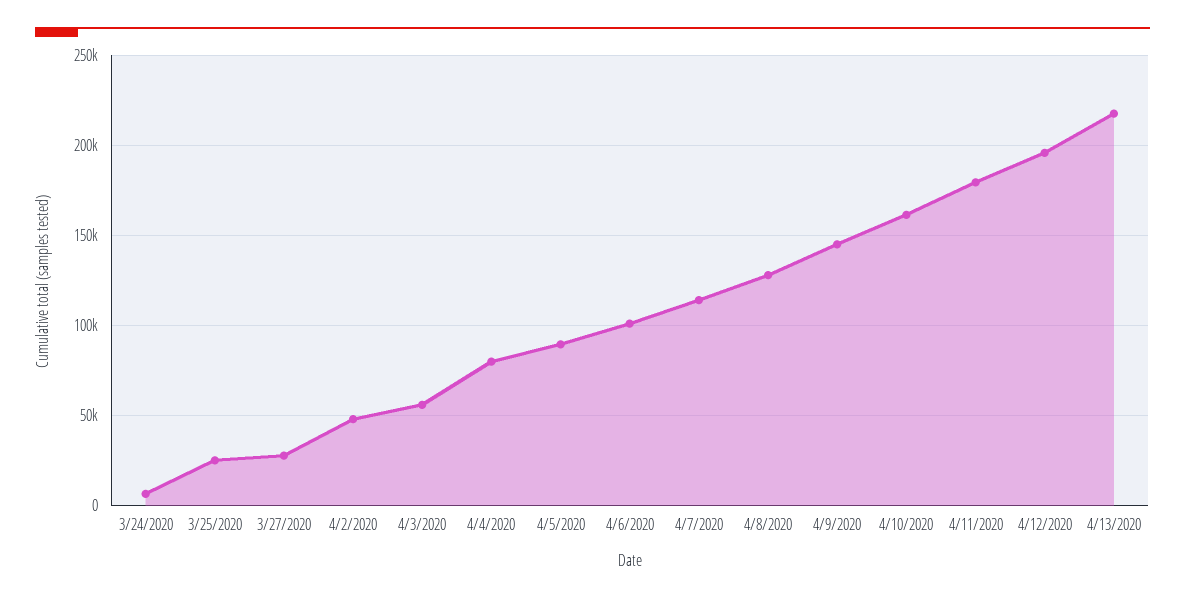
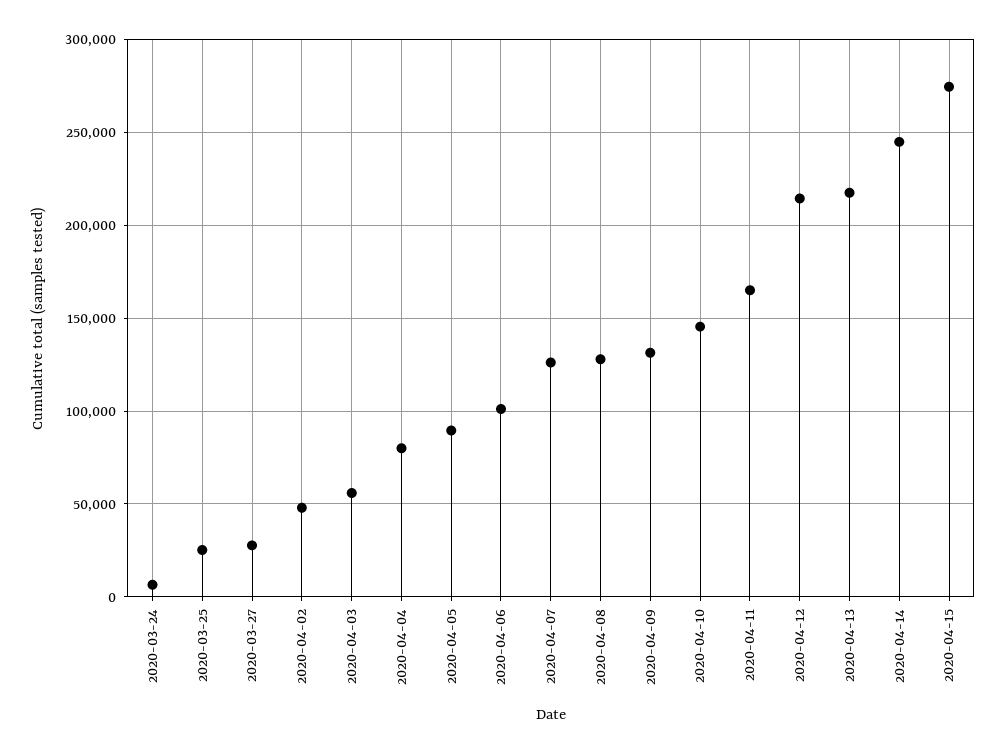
4/7/2020: 115000 -> 125000
4/9/2020: 145000 -> 130000
4/10/2020: 160000 -> 145000
4/11/2020: 180000 -> 165000
4/12/2020: 195000 -> 215000
2020-04-14: none -> 245000
2020-04-15: none -> 275000

